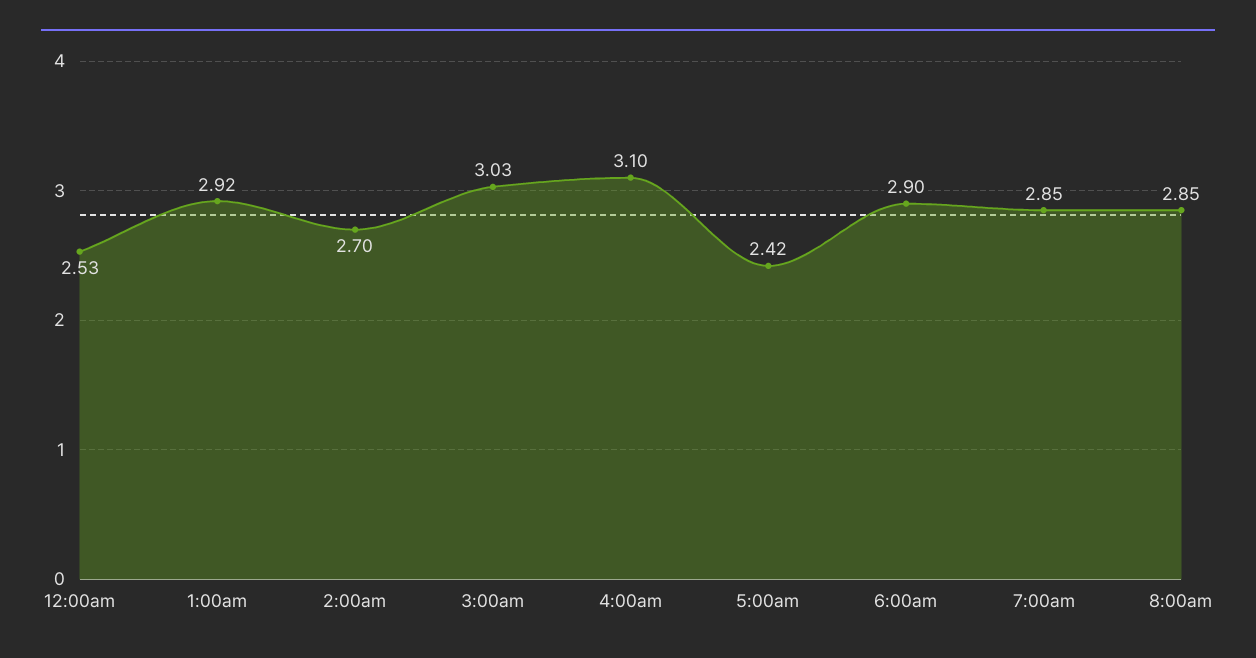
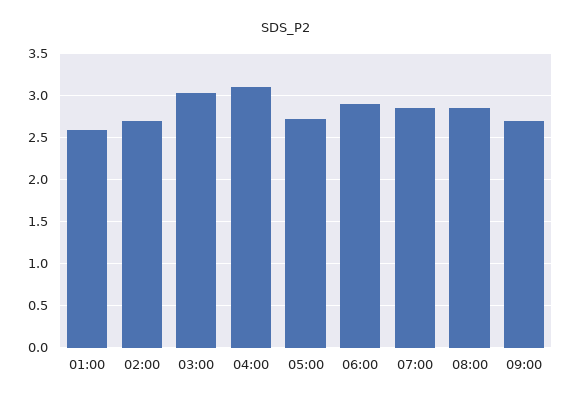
12:00am: 2.53 -> none
1:00am: 2.92 -> 2.6
5:00am: 2.42 -> 2.7
09:00: none -> 2.7

